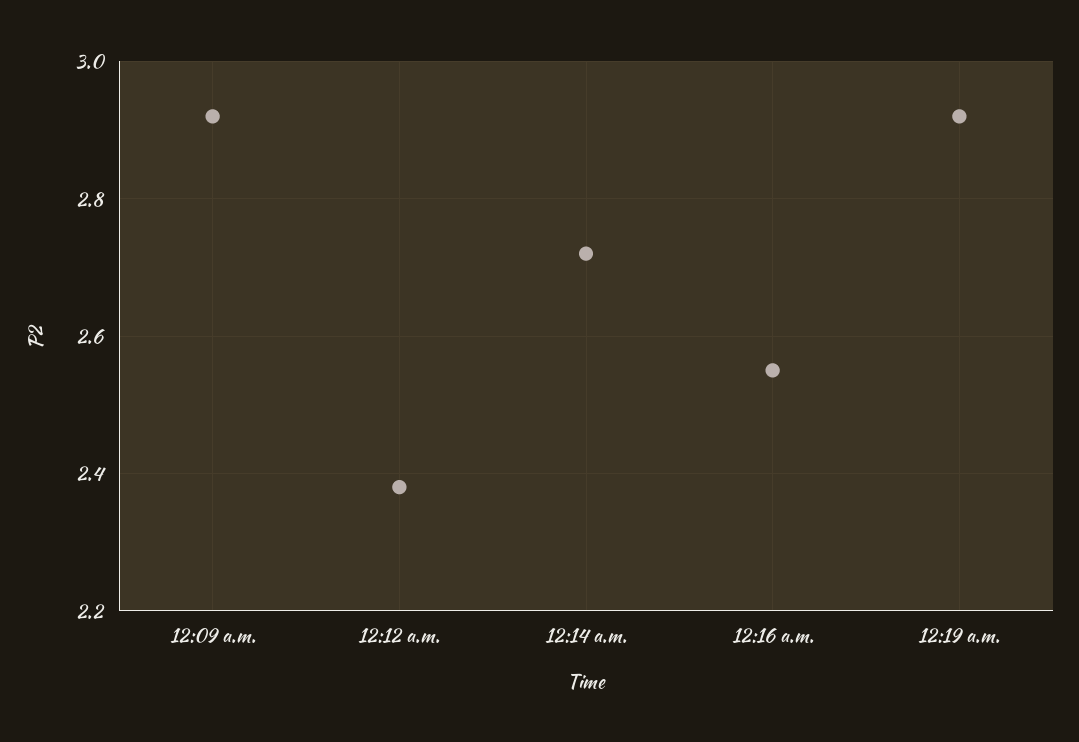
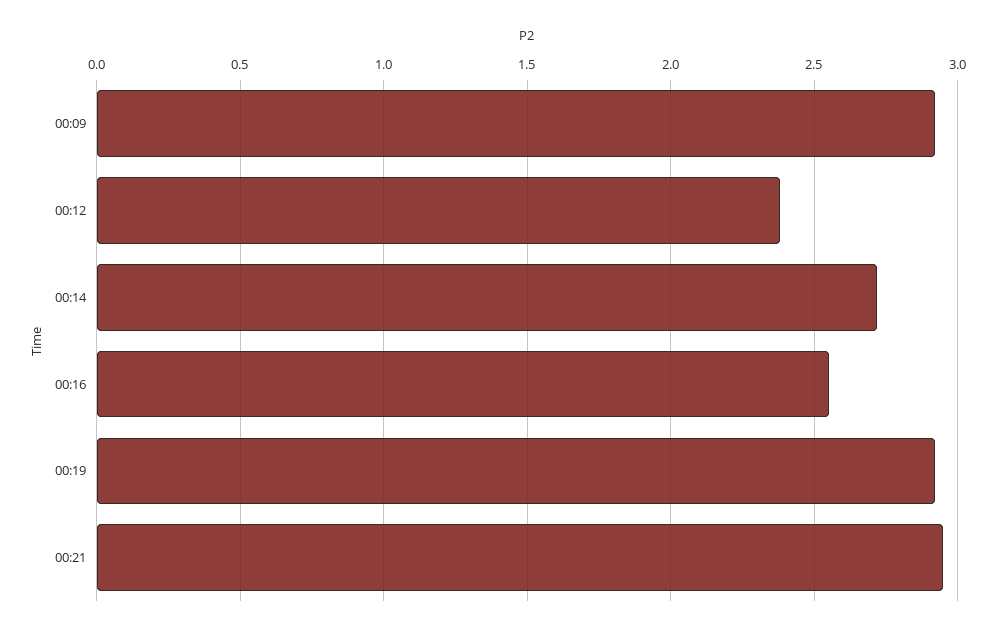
00:21: none -> 2.95

